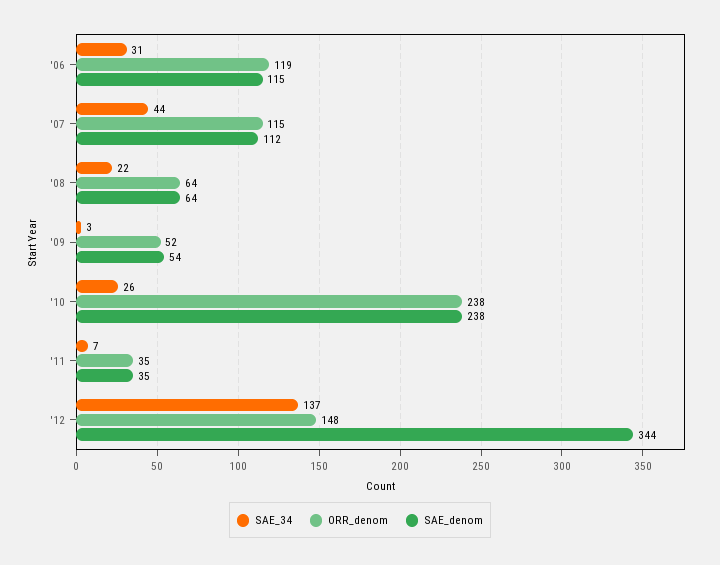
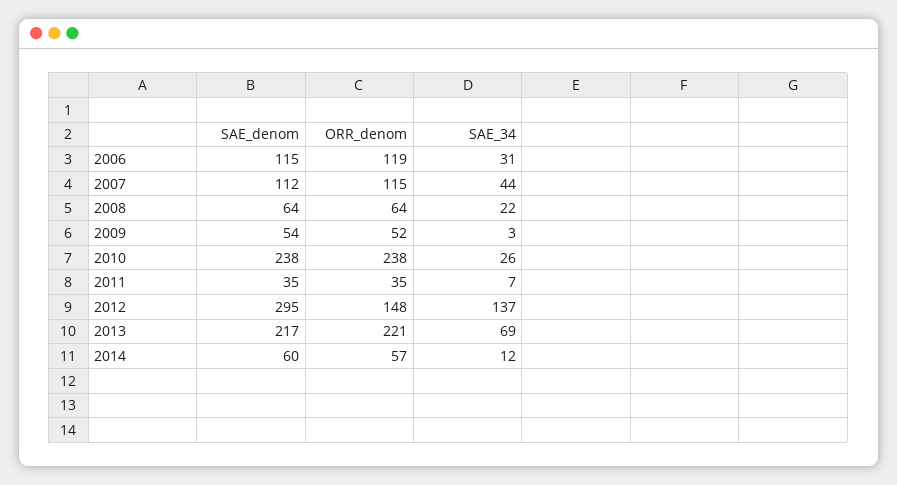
SAE_denom, '12: 344 -> 295
SAE_denom, 2013: none -> 217
ORR_denom, 2013: none -> 221
SAE_34, 2013: none -> 69
SAE_denom, 2014: none -> 60
ORR_denom, 2014: none -> 57
SAE_34, 2014: none -> 12

